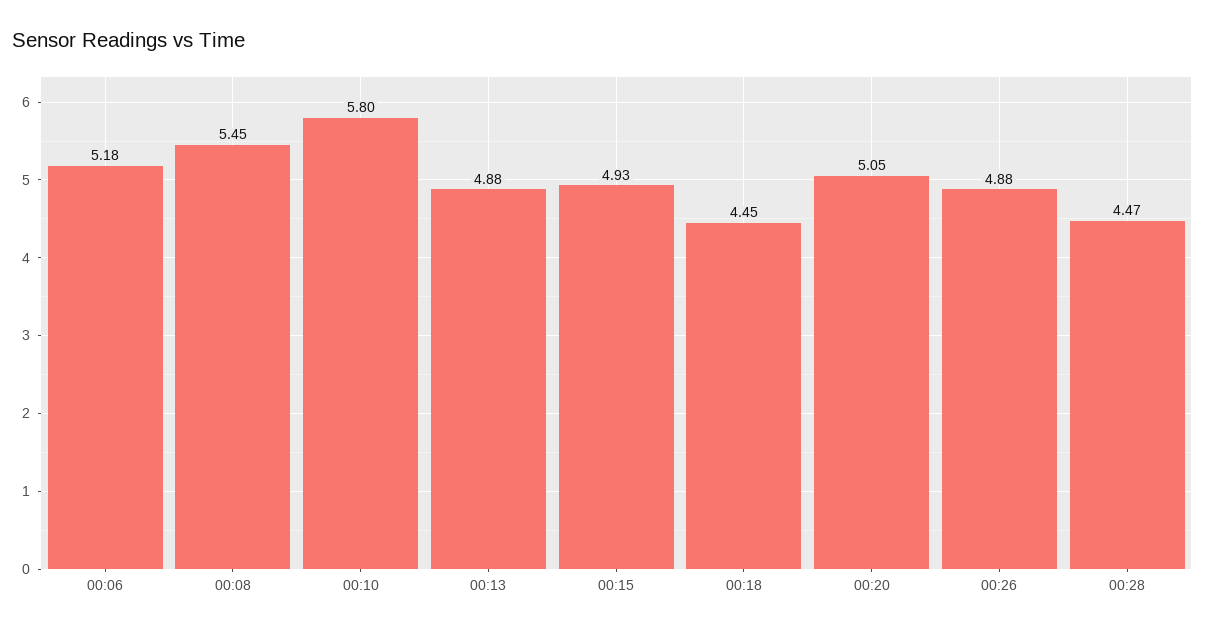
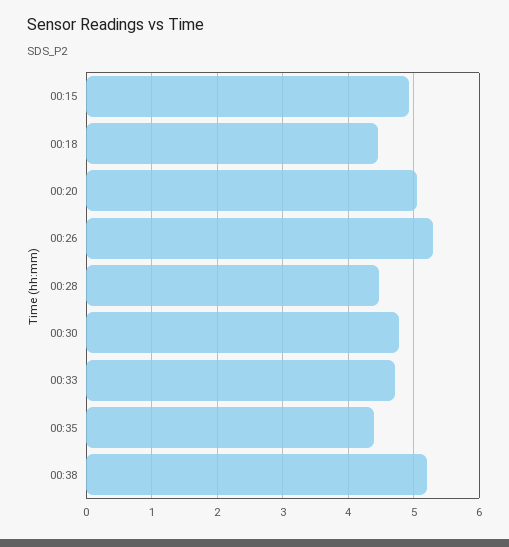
00:06: 5.18 -> none
00:08: 5.45 -> none
00:10: 5.8 -> none
00:13: 4.88 -> none
00:26: 4.88 -> 5.3
00:30: none -> 4.8
00:33: none -> 4.7
00:35: none -> 4.4
00:38: none -> 5.2

